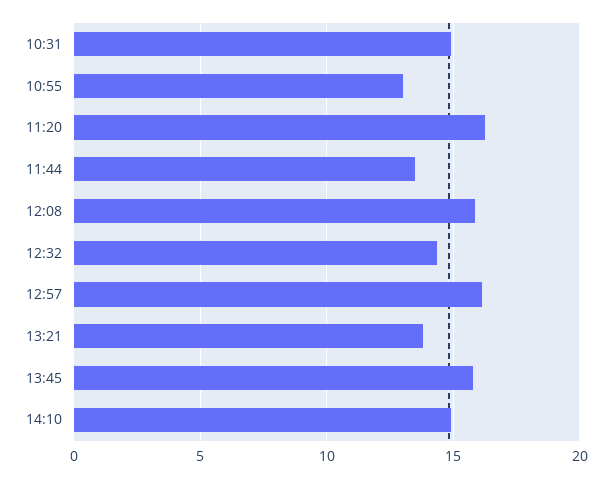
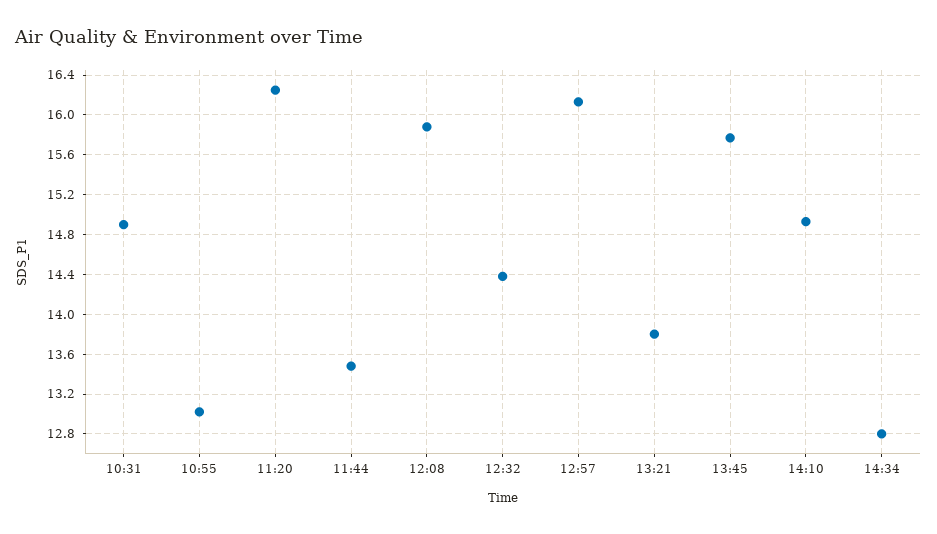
14:34: none -> 12.8

